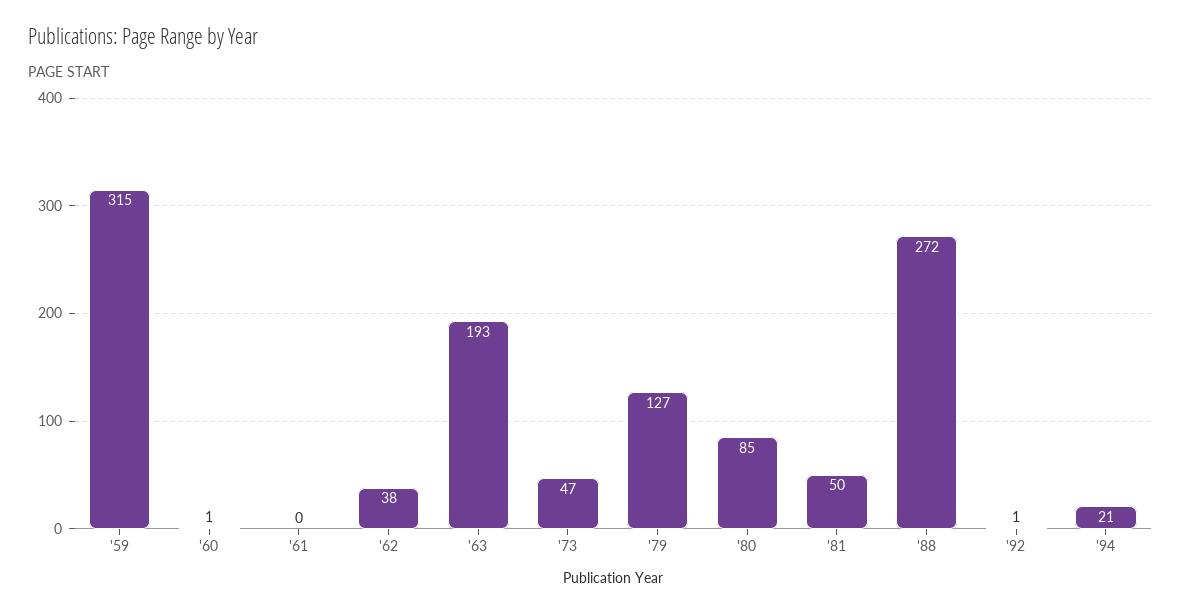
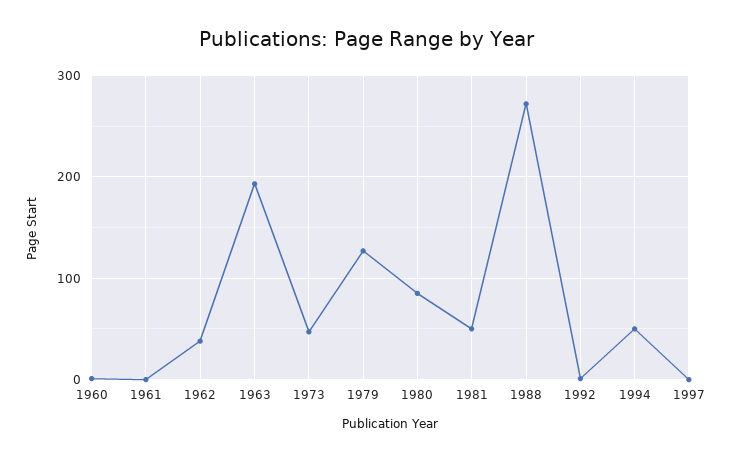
'59: 315 -> none
'94: 21 -> 50
1997: none -> 0

